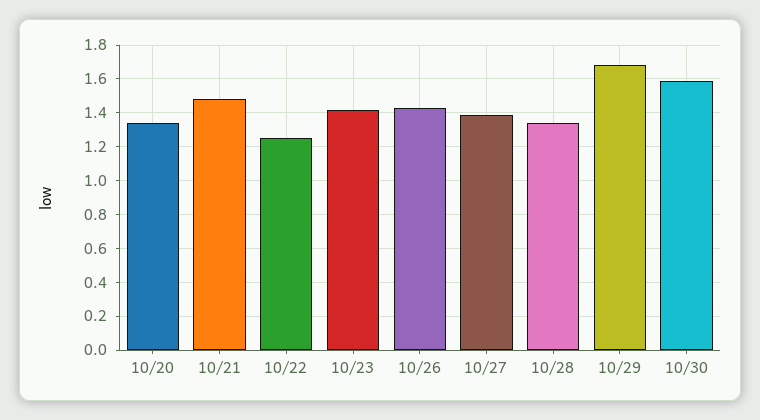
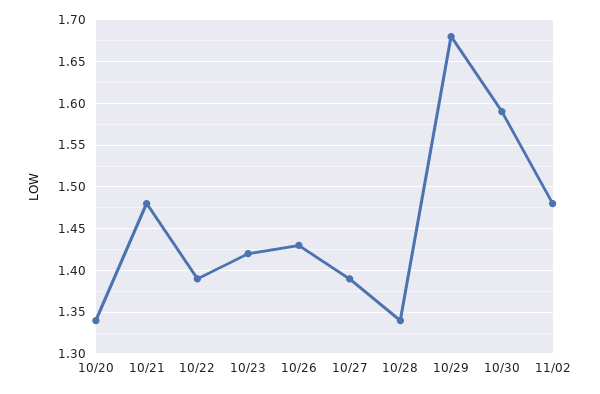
10/22: 1.25 -> 1.39
11/02: none -> 1.48

